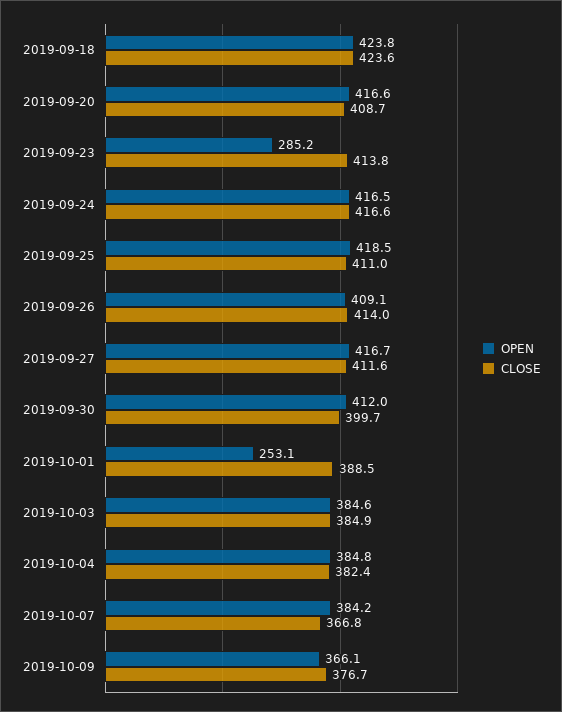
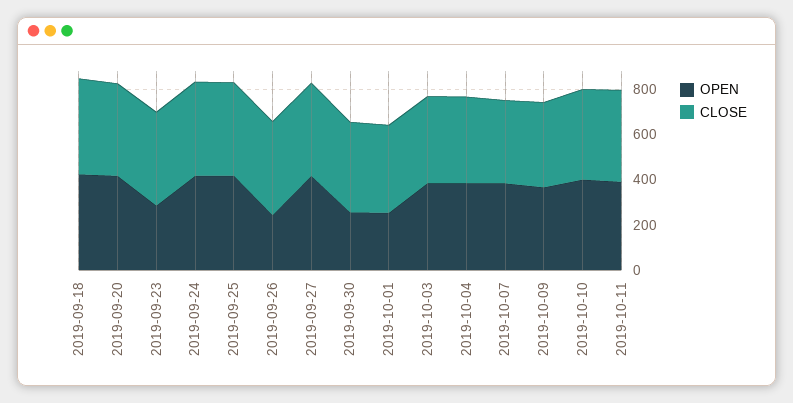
OPEN, 2019-09-26: 409.1 -> 250
OPEN, 2019-09-30: 412 -> 250
OPEN, 2019-10-10: none -> 400
CLOSE, 2019-10-10: none -> 400
OPEN, 2019-10-11: none -> 400
CLOSE, 2019-10-11: none -> 400

